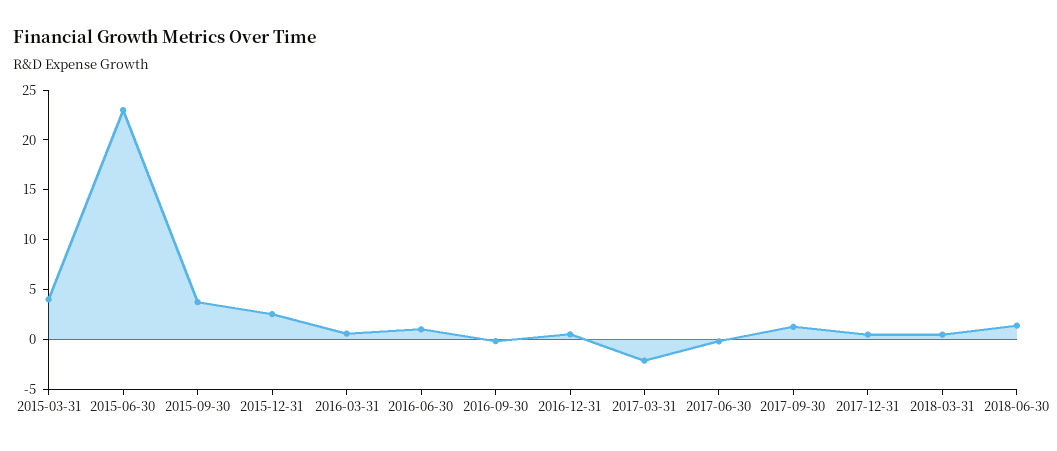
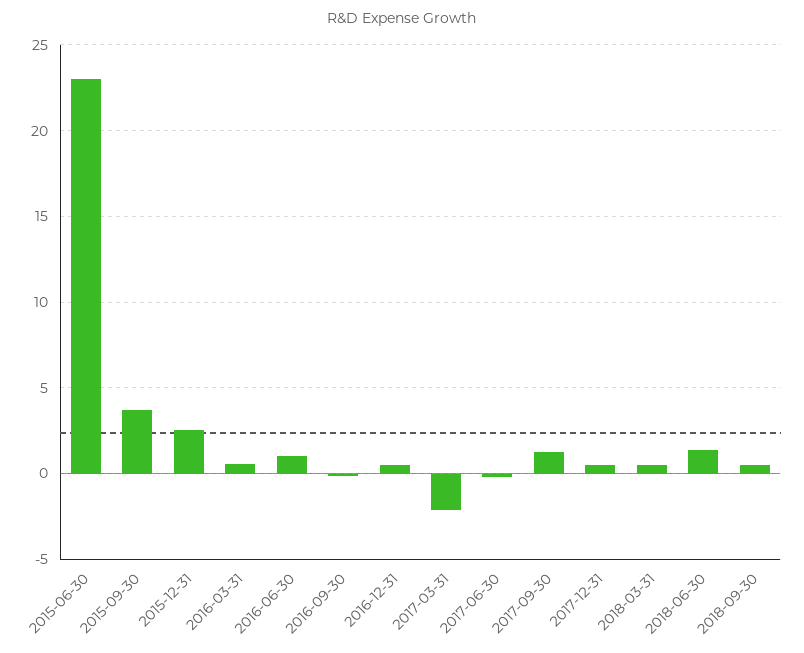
2015-03-31: 4 -> none
2018-09-30: none -> 0.5

